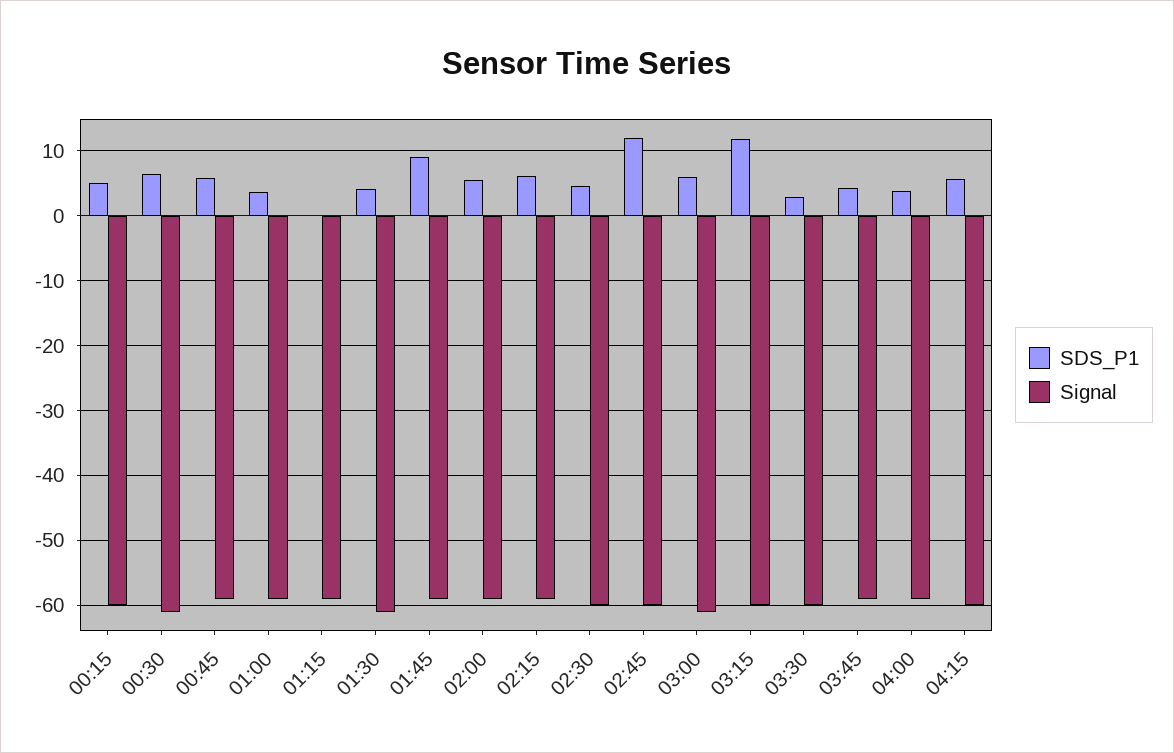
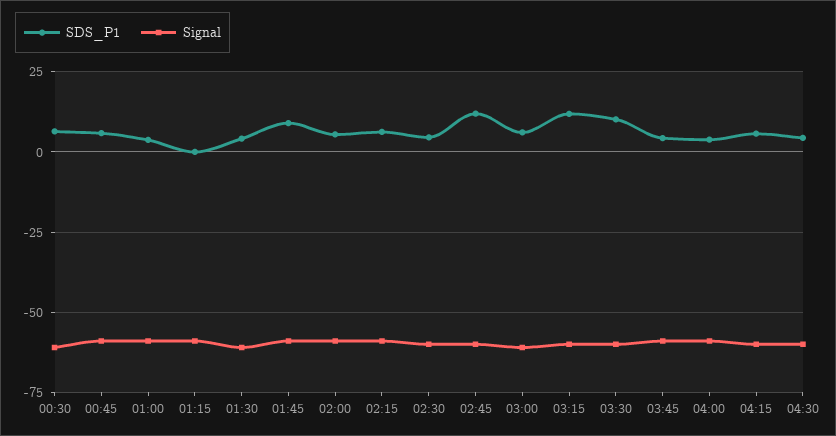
SDS_P1, 00:15: 5 -> none
Signal, 00:15: -60 -> none
SDS_P1, 03:30: 3 -> 10
SDS_P1, 04:30: none -> 5
Signal, 04:30: none -> -60

